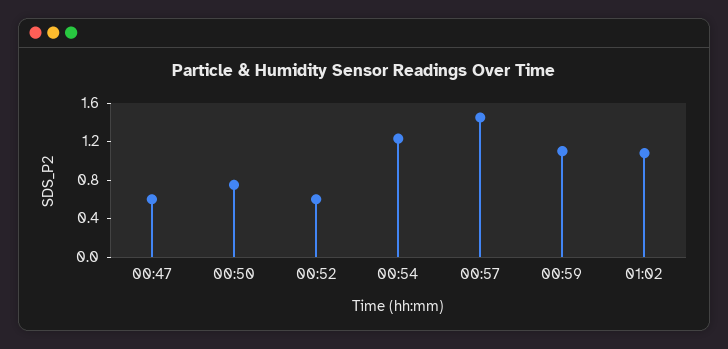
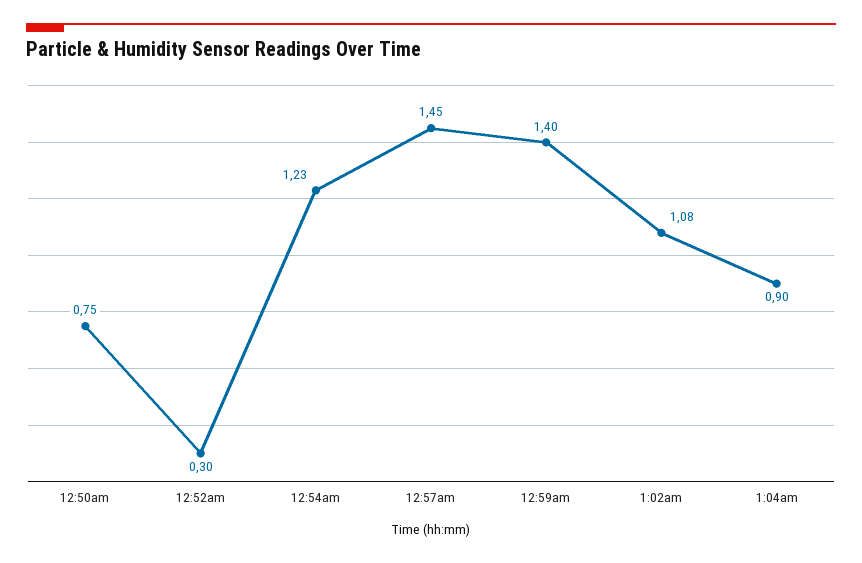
00:47: 0.6 -> none
00:52: 0.6 -> 0.3
00:59: 1.1 -> 1.4
1:04am: none -> 0.9

